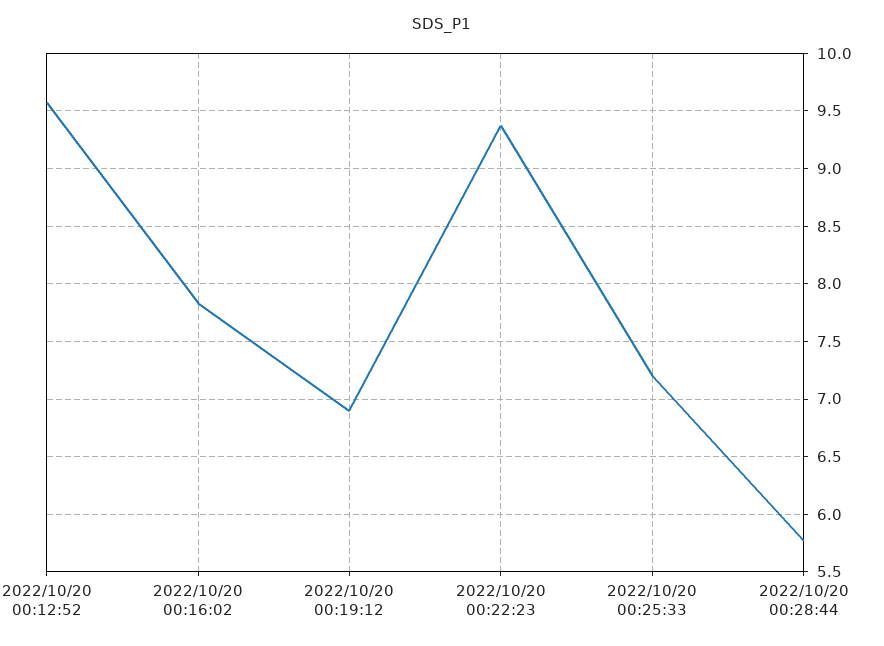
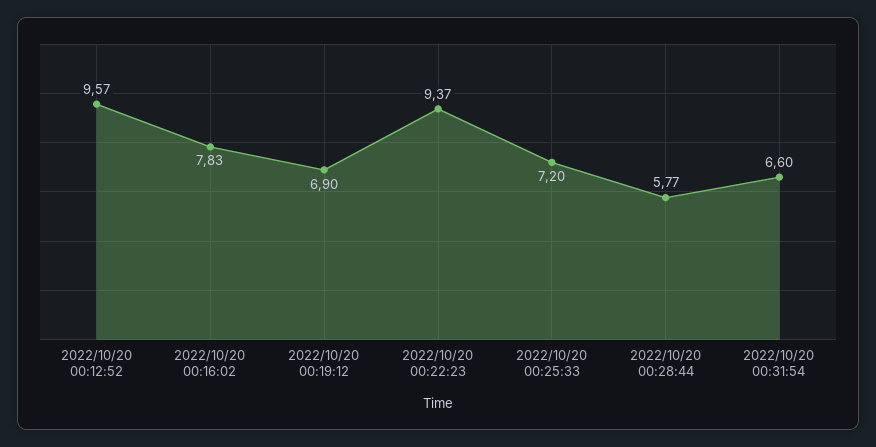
2022/10/20 00:31:54: none -> 6.6

